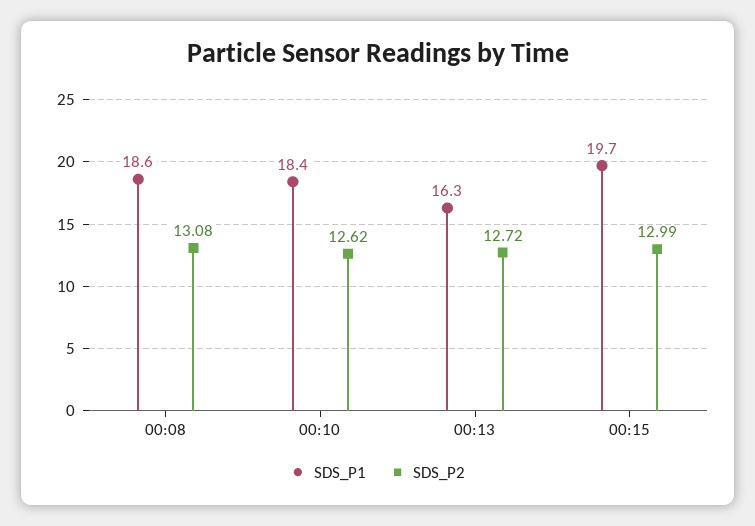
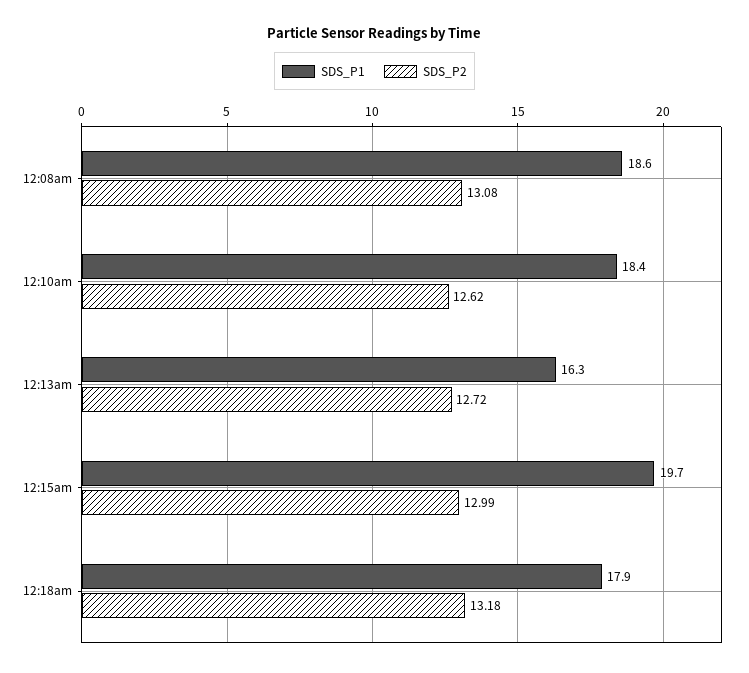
SDS_P1, 12:18am: none -> 17.9
SDS_P2, 12:18am: none -> 13.18

